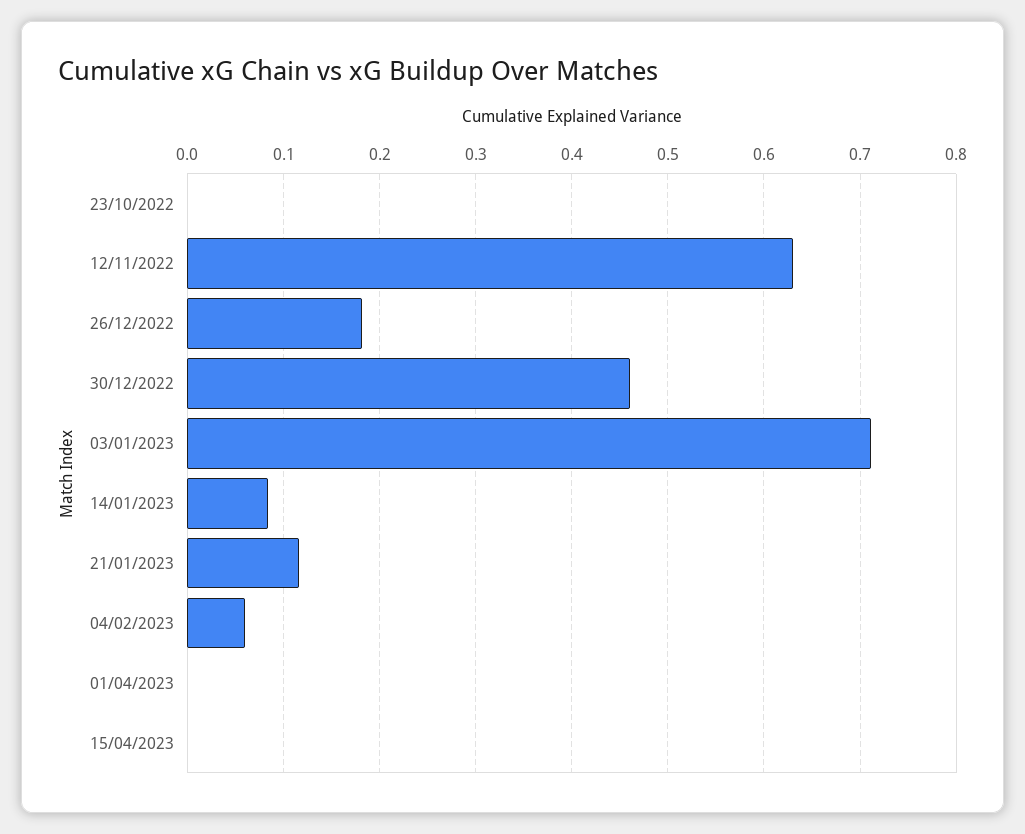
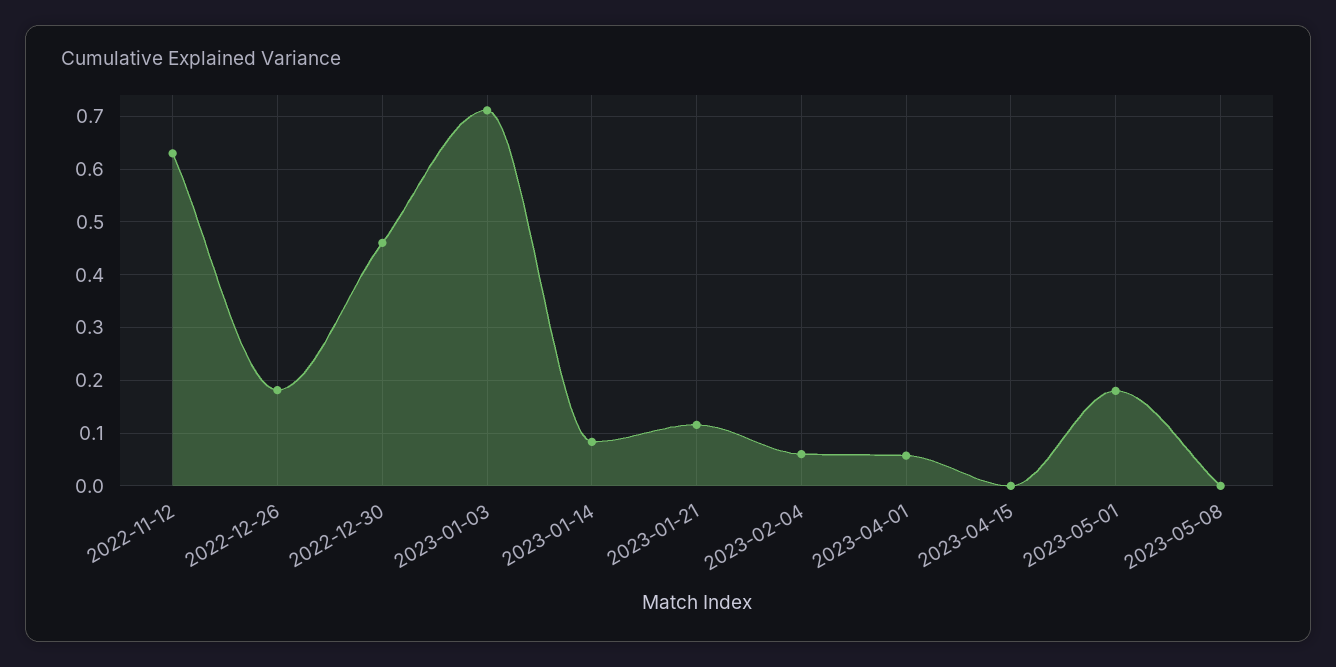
23/10/2022: 0 -> none
01/04/2023: 0 -> 0.06
2023-05-01: none -> 0.18
2023-05-08: none -> 0

